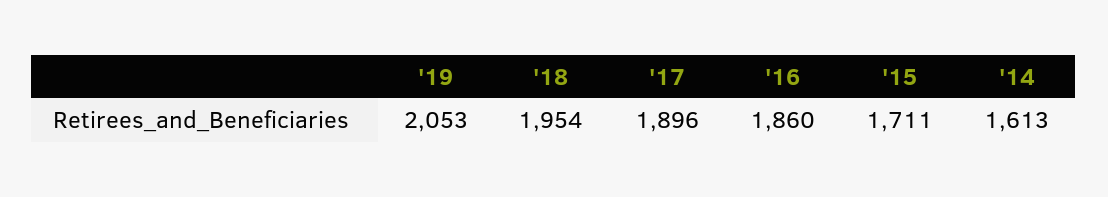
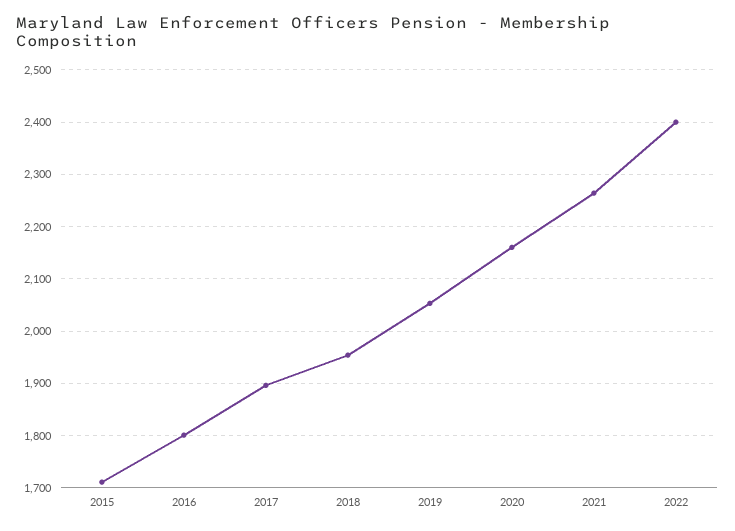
'16: 1860 -> 1800
'14: 1613 -> none
2020: none -> 2160
2021: none -> 2260
2022: none -> 2400

